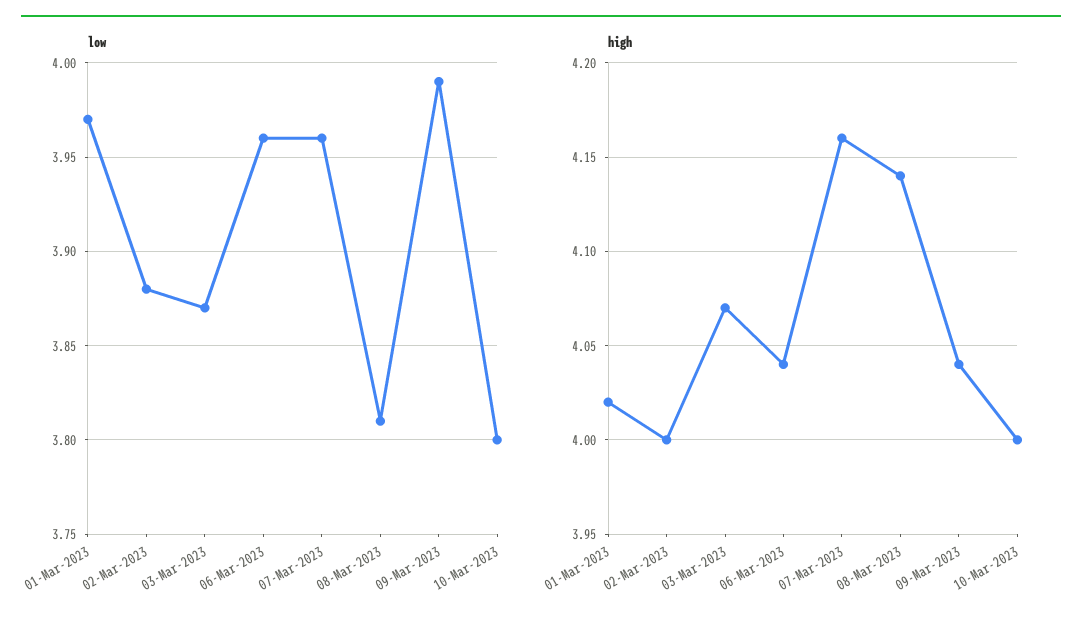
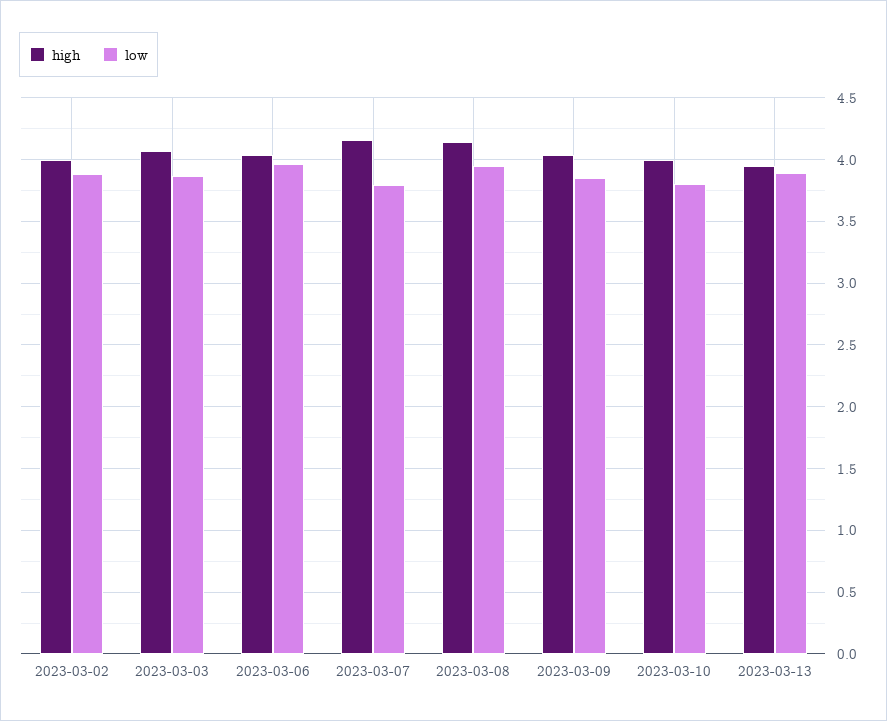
low, 01-Mar-2023: 3.97 -> none
low, 07-Mar-2023: 3.96 -> 3.8
low, 08-Mar-2023: 3.81 -> 3.95
low, 09-Mar-2023: 3.99 -> 3.85
high, 01-Mar-2023: 4.02 -> none
high, 2023-03-13: none -> 3.95
low, 2023-03-13: none -> 3.9

